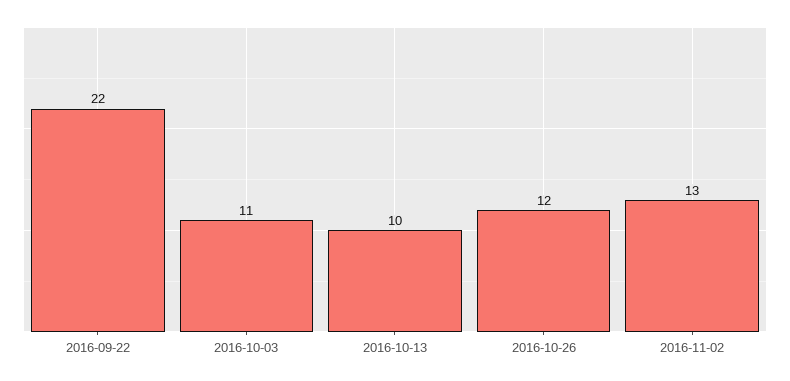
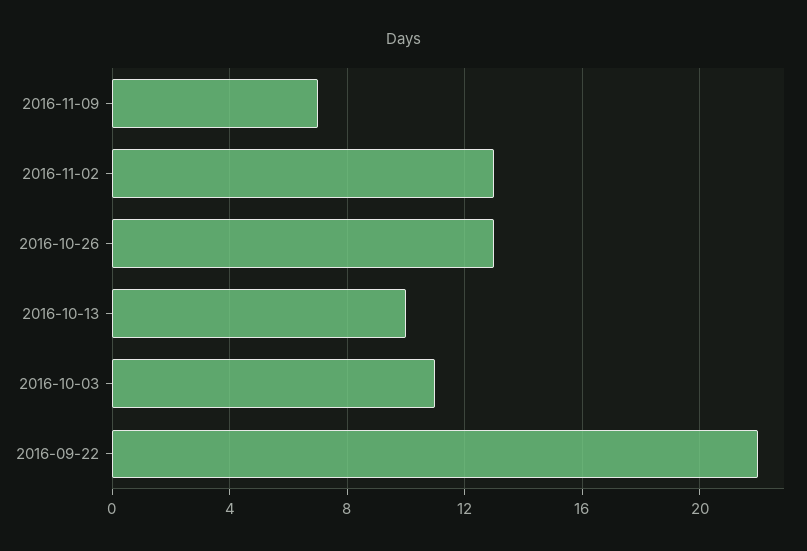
2016-10-26: 12 -> 13
2016-11-09: none -> 7

